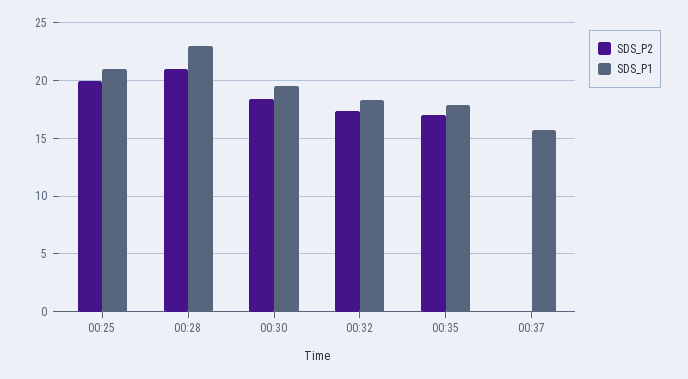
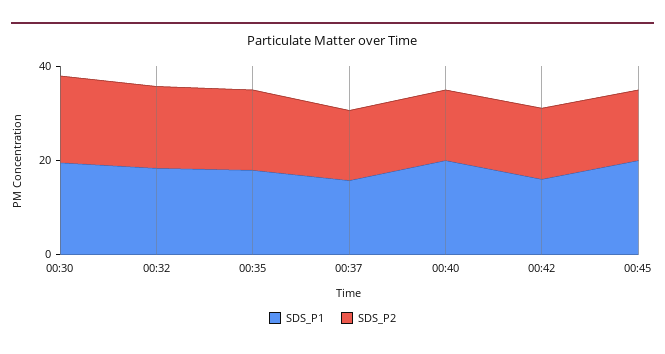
SDS_P2, 00:25: 20 -> none
SDS_P1, 00:25: 21 -> none
SDS_P2, 00:28: 21 -> none
SDS_P1, 00:28: 23 -> none
SDS_P2, 00:37: 0 -> 15
SDS_P1, 00:40: none -> 20
SDS_P2, 00:40: none -> 15
SDS_P1, 00:42: none -> 15
SDS_P2, 00:42: none -> 15
SDS_P1, 00:45: none -> 20
SDS_P2, 00:45: none -> 15

